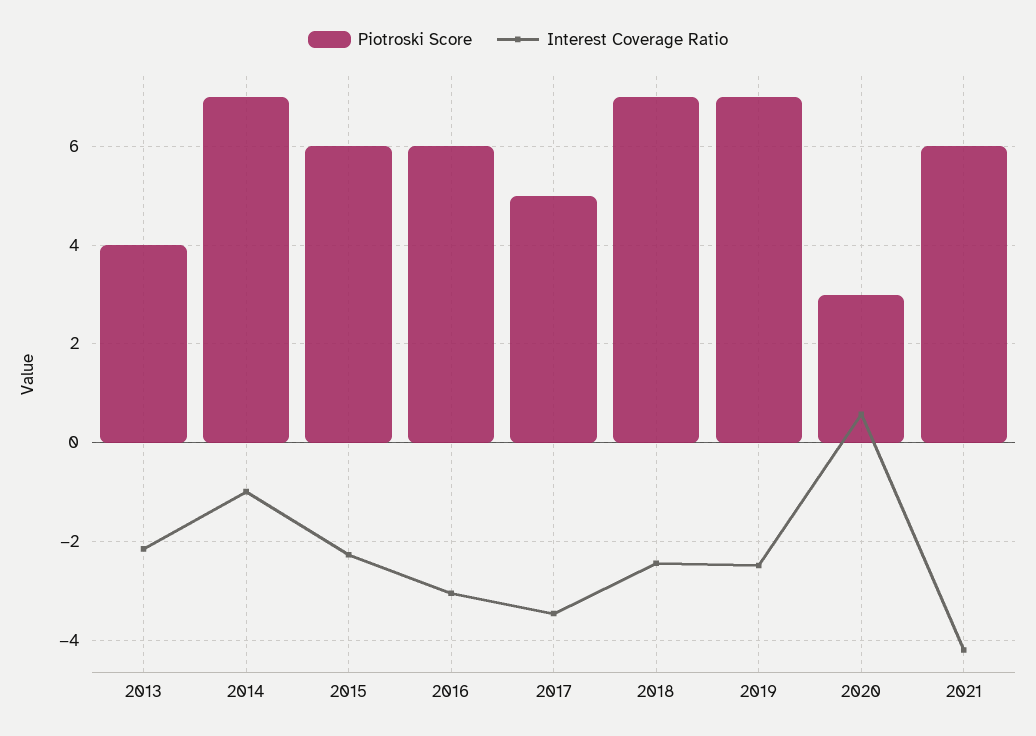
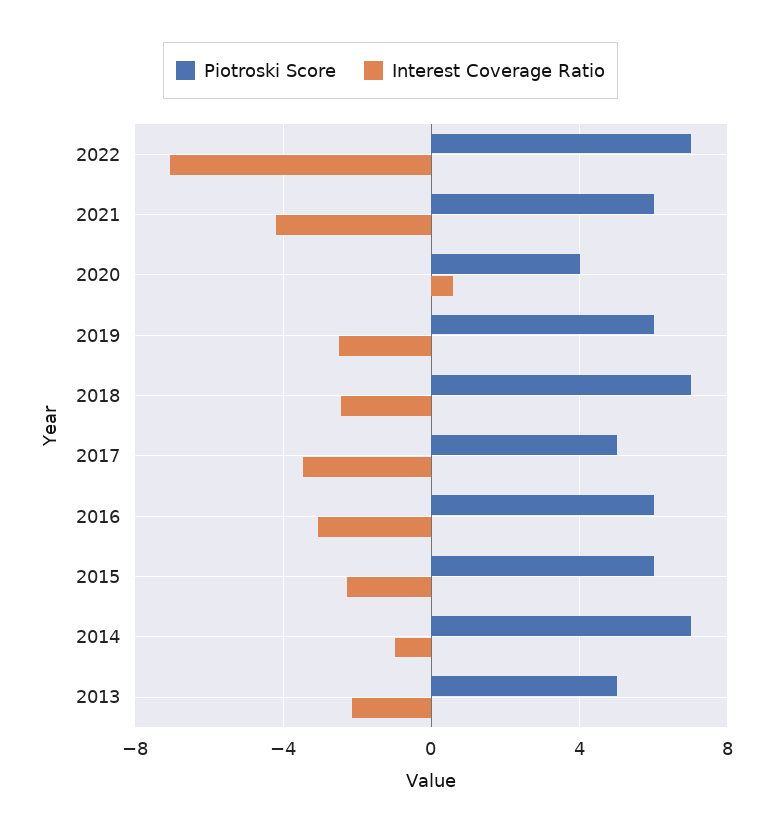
Piotroski Score, 2013: 4 -> 5
Piotroski Score, 2019: 7 -> 6
Piotroski Score, 2020: 3 -> 4
Piotroski Score, 2022: none -> 7
Interest Coverage Ratio, 2022: none -> -7

